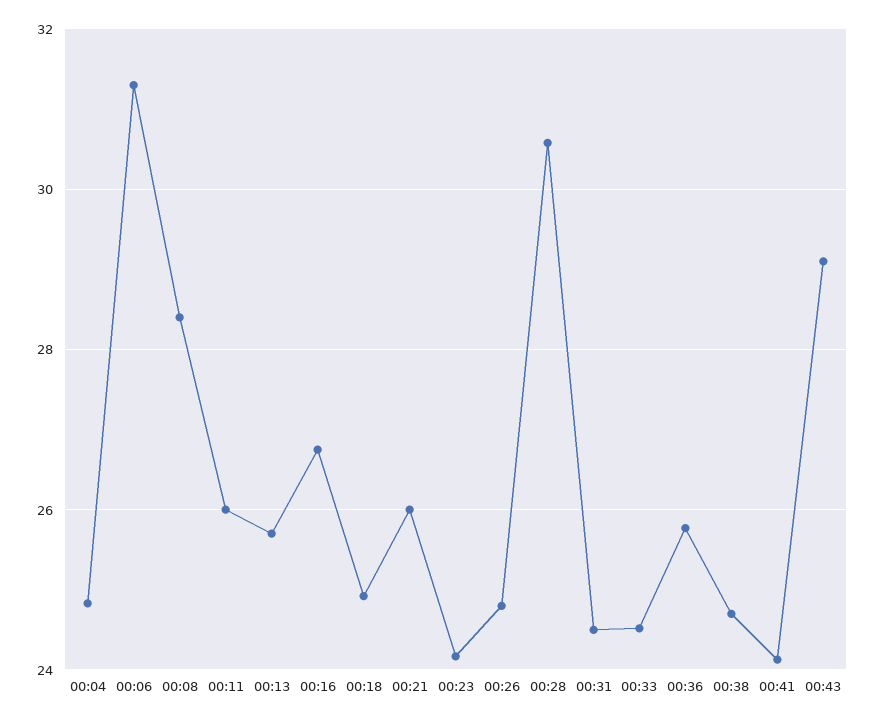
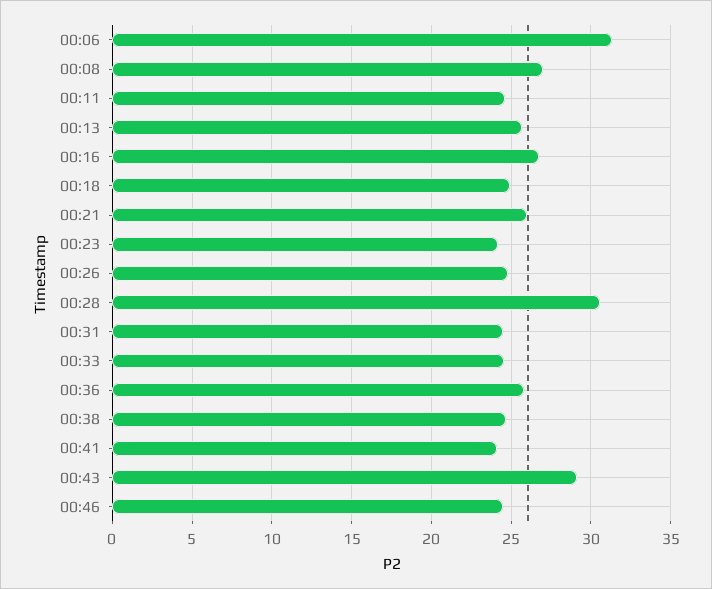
00:04: 24.8 -> none
00:08: 28.4 -> 27
00:11: 26 -> 24.5
00:46: none -> 24.5

